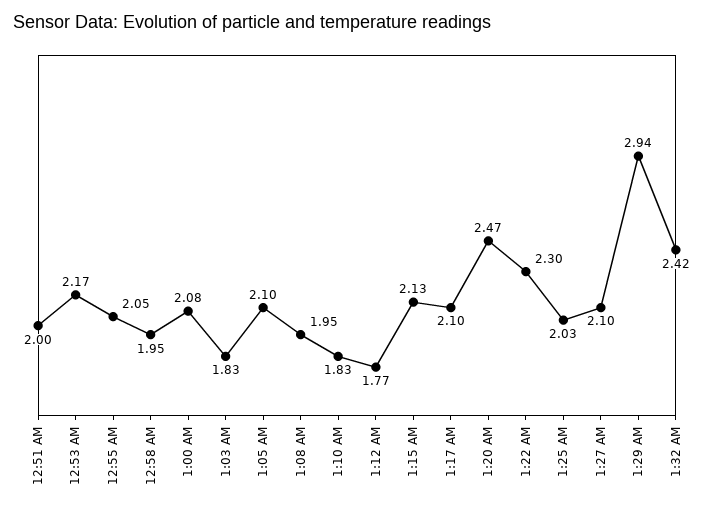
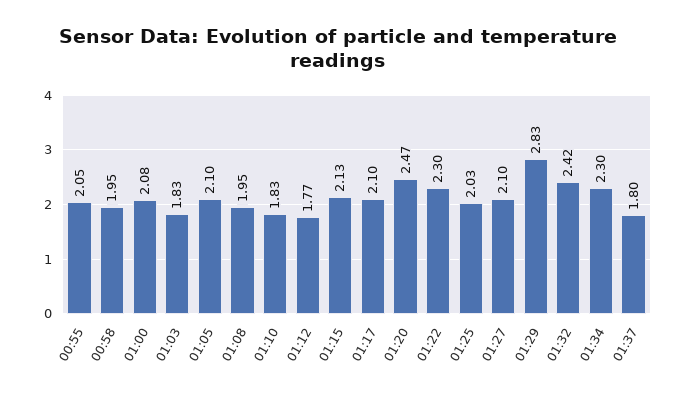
12:51 AM: 2 -> none
12:53 AM: 2.17 -> none
1:29 AM: 2.94 -> 2.83
01:34: none -> 2.3
01:37: none -> 1.8

